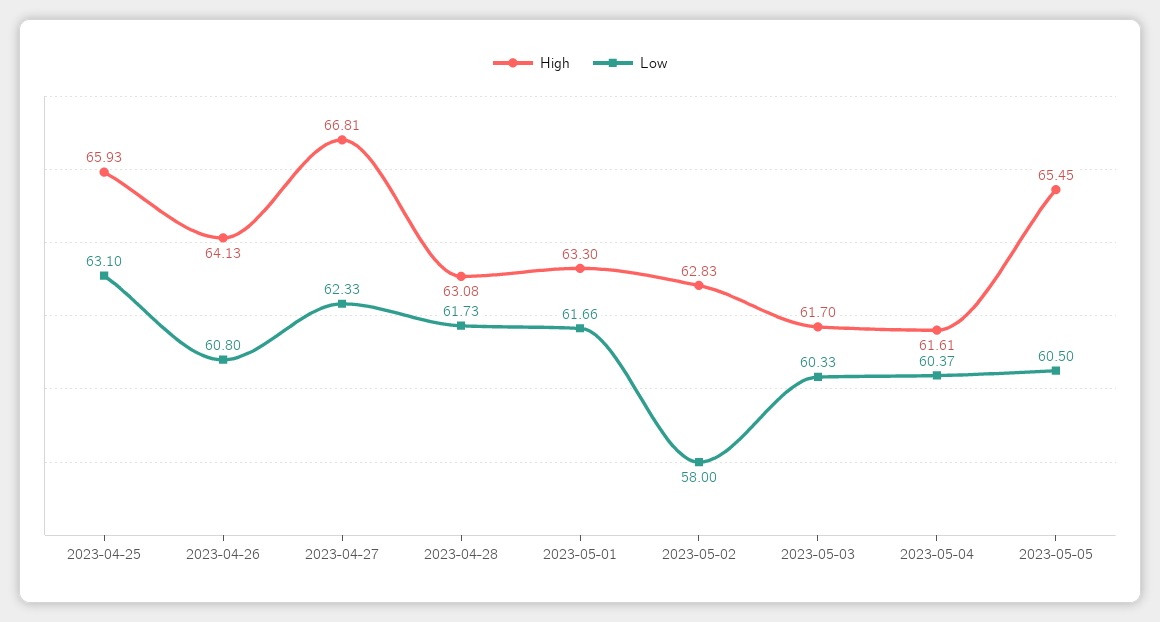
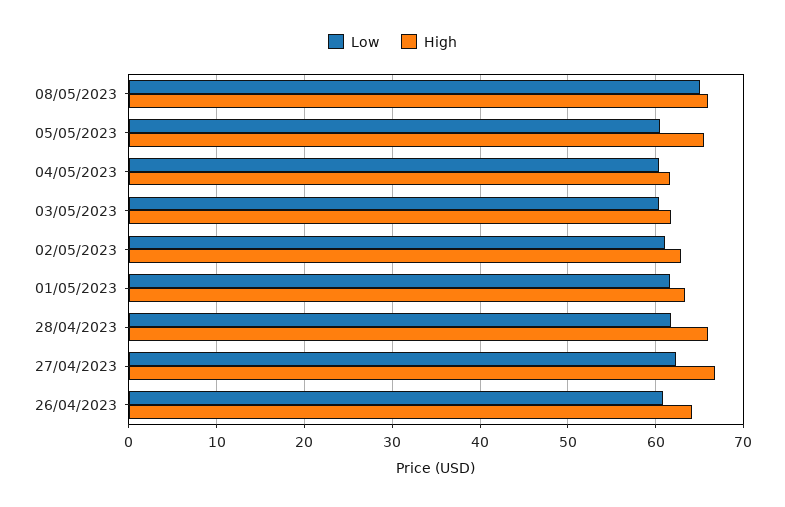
High, 2023-04-25: 65.93 -> none
Low, 2023-04-25: 63.1 -> none
High, 2023-04-28: 63.08 -> 66
Low, 2023-05-02: 58 -> 61
Low, 08/05/2023: none -> 65
High, 08/05/2023: none -> 66

